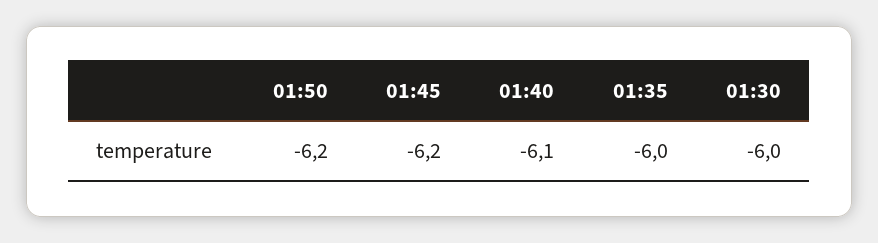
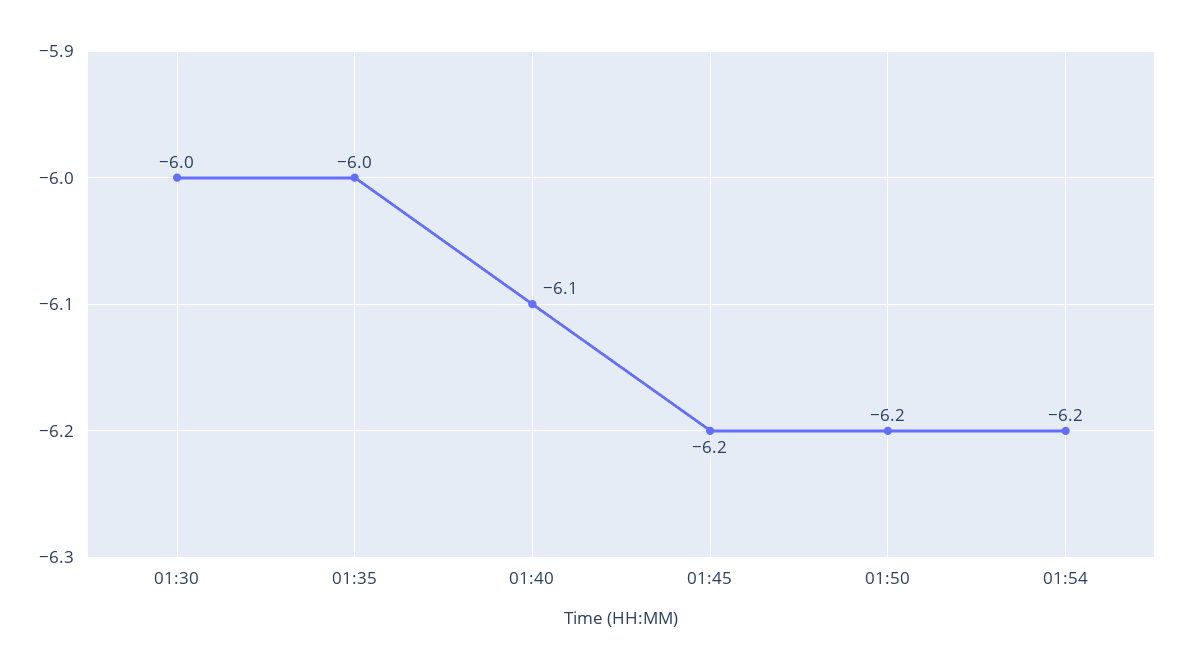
01:54: none -> -6.2

